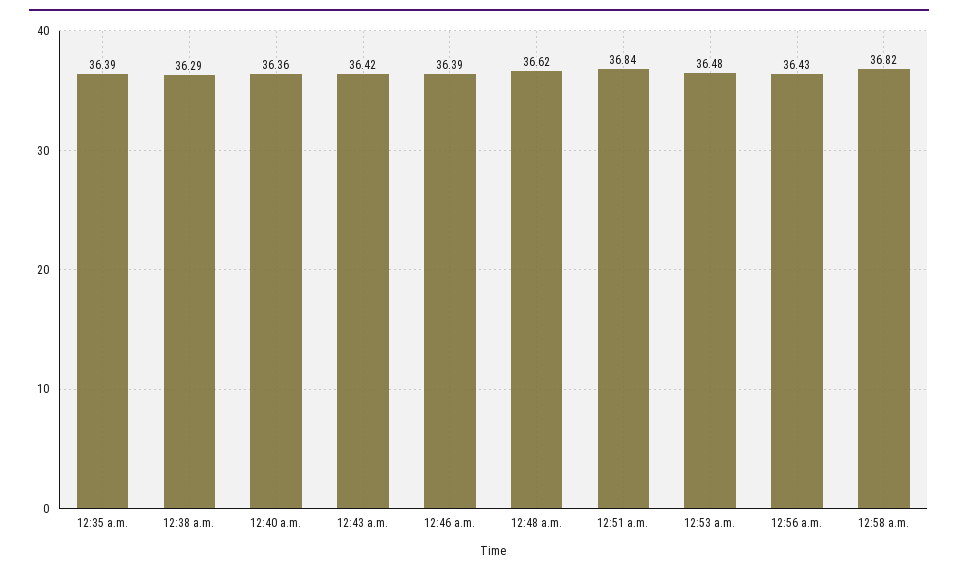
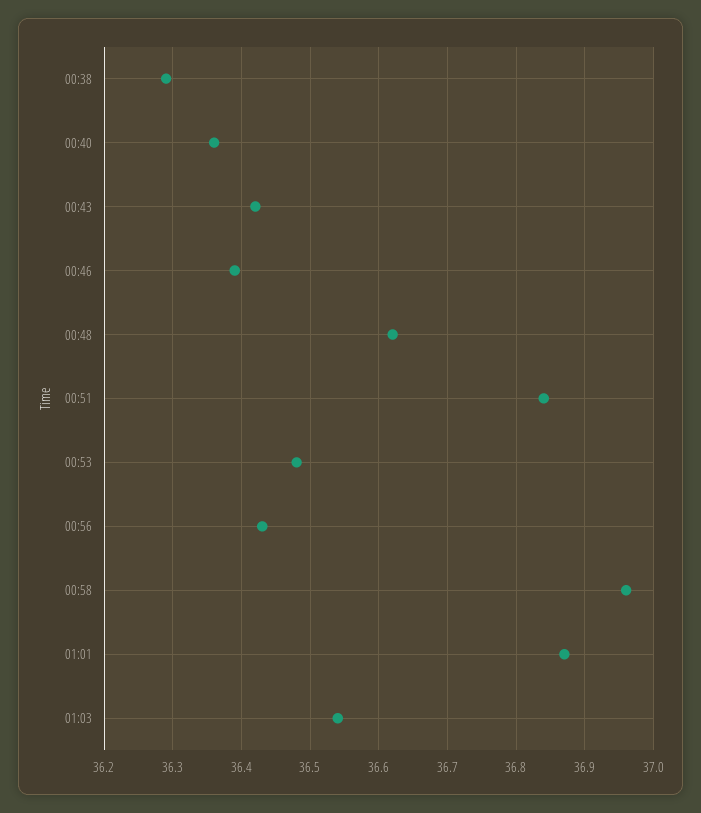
12:35 a.m.: 36.39 -> none
12:58 a.m.: 36.82 -> 36.96
01:01: none -> 36.87
01:03: none -> 36.54

